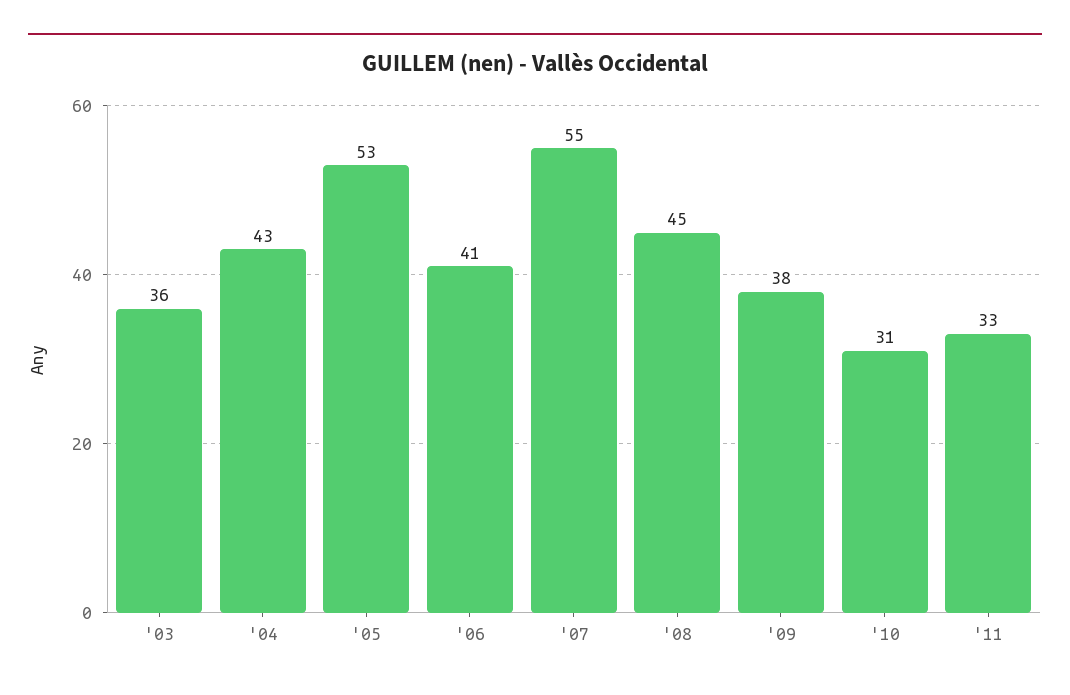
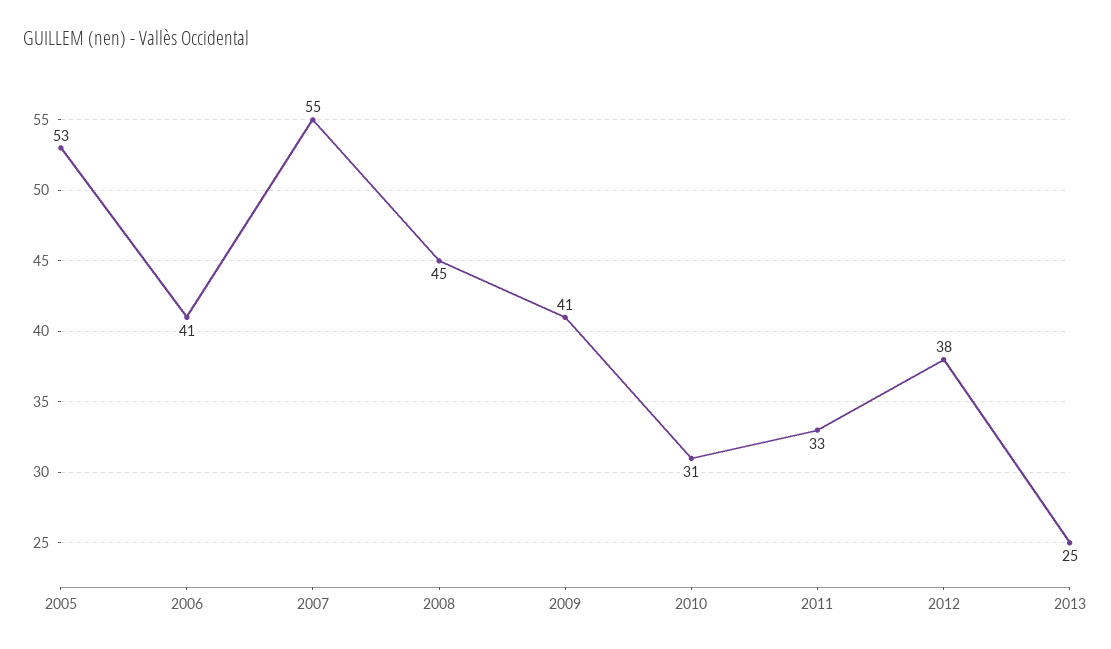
'03: 36 -> none
'04: 43 -> none
'09: 38 -> 41
2012: none -> 38
2013: none -> 25

